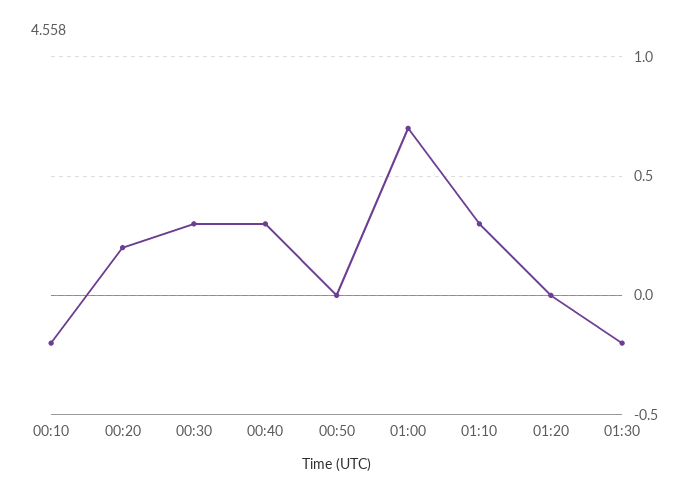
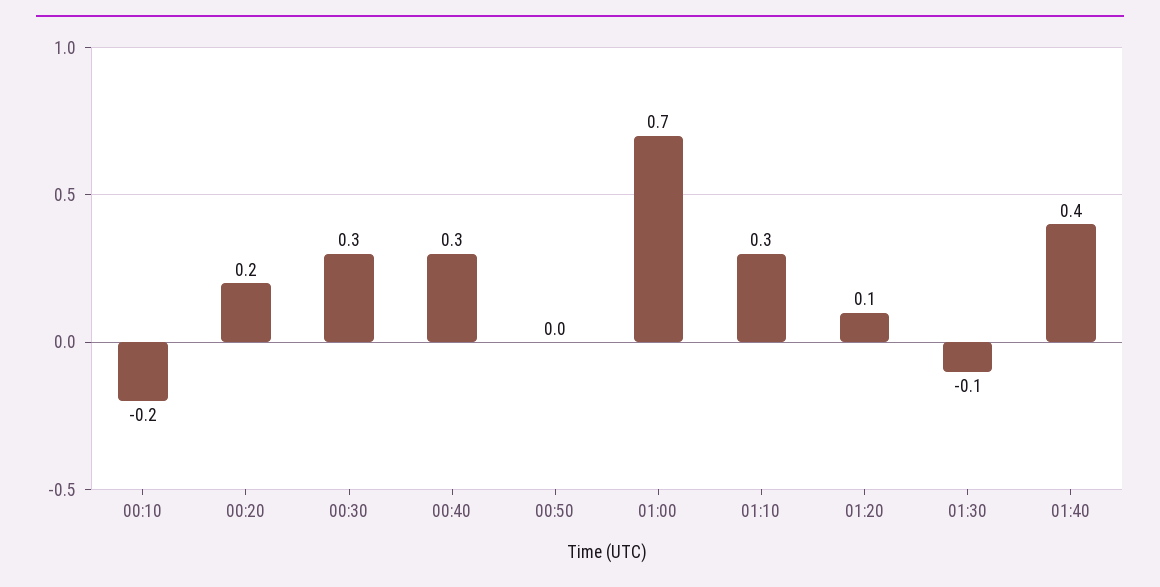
01:20: 0 -> 0.1
01:30: -0.2 -> -0.1
01:40: none -> 0.4

